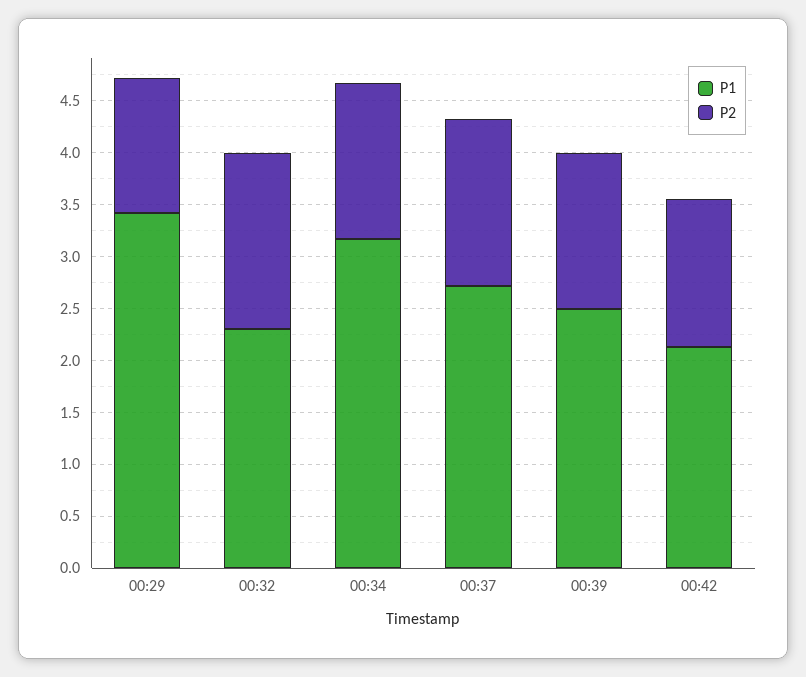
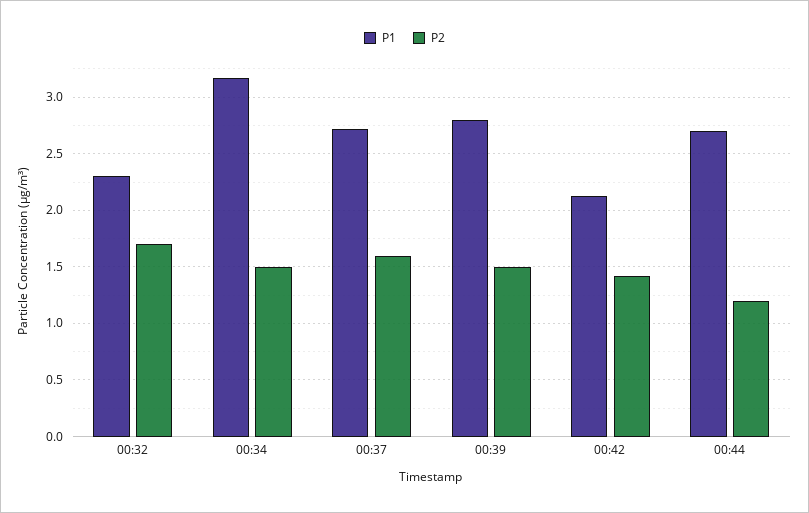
P1, 00:29: 3.4 -> none
P2, 00:29: 1.3 -> none
P1, 00:39: 2.5 -> 2.8
P1, 00:44: none -> 2.7
P2, 00:44: none -> 1.2

